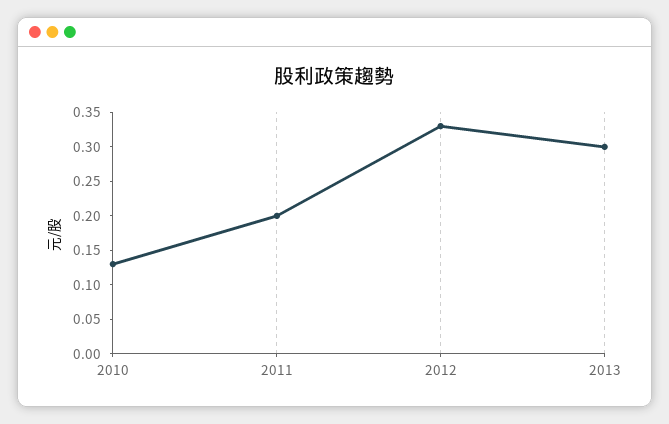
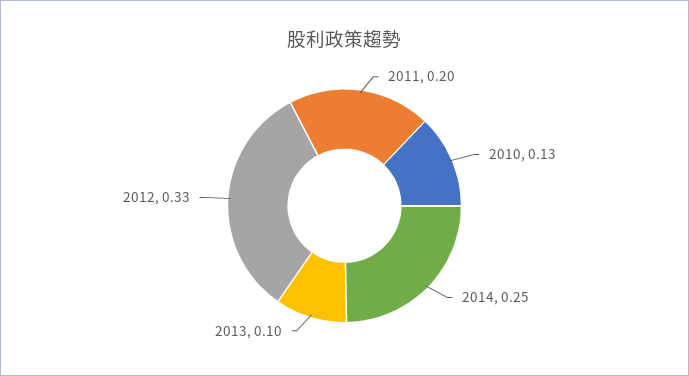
2013: 0.3 -> 0.1
2014: none -> 0.25

